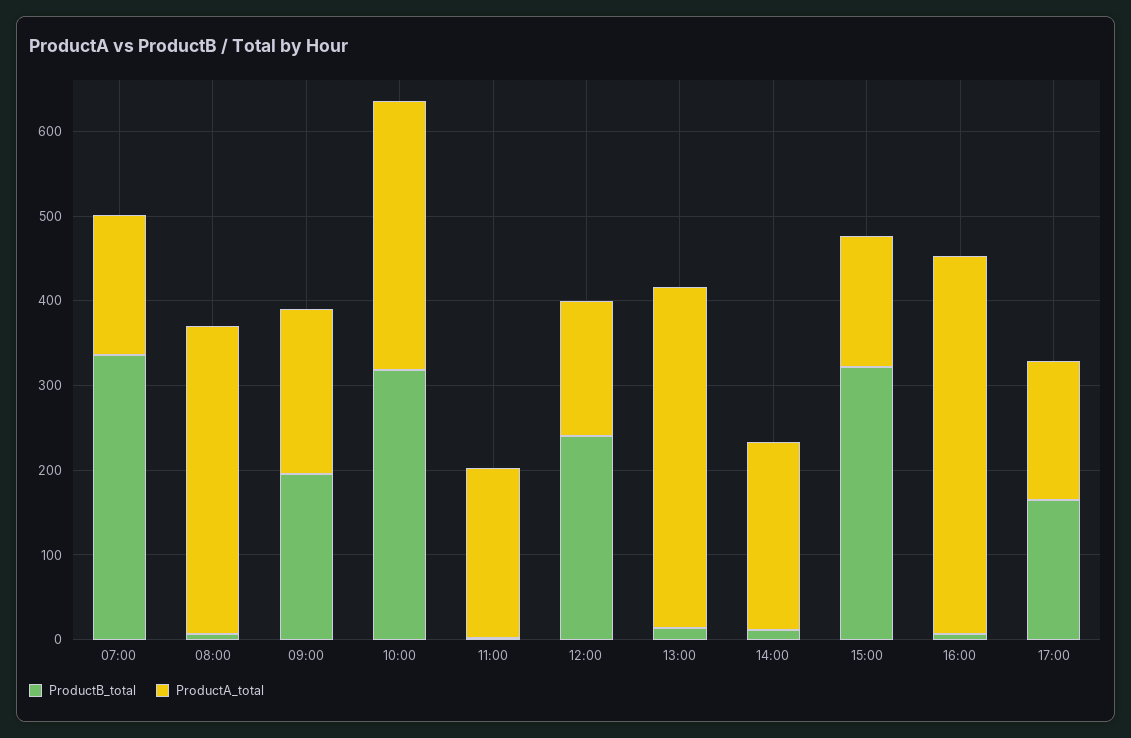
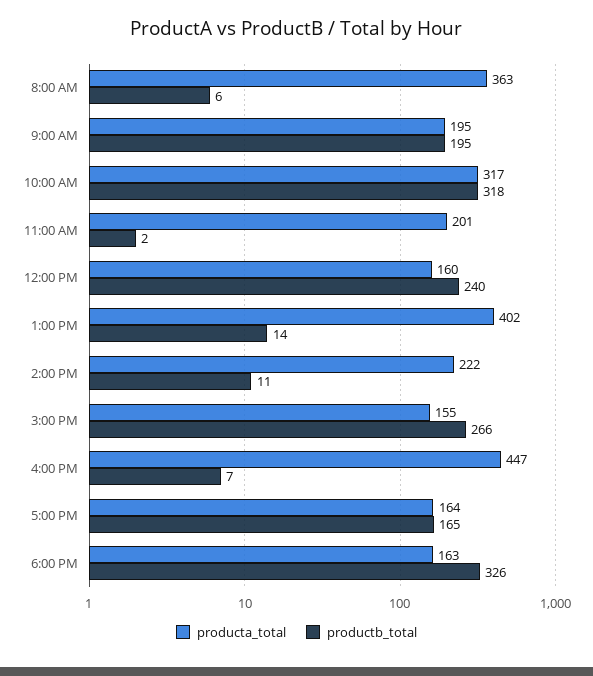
ProductB_total, 07:00: 340 -> none
ProductA_total, 07:00: 160 -> none
ProductB_total, 15:00: 320 -> 266
ProductA_total, 6:00 PM: none -> 163
ProductB_total, 6:00 PM: none -> 326

